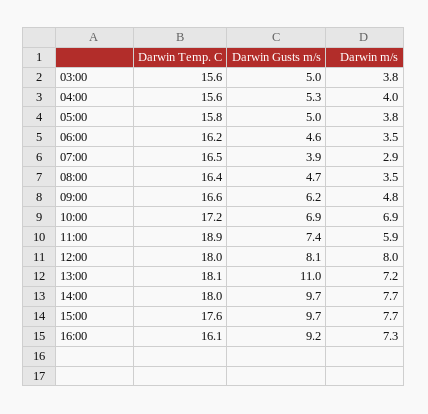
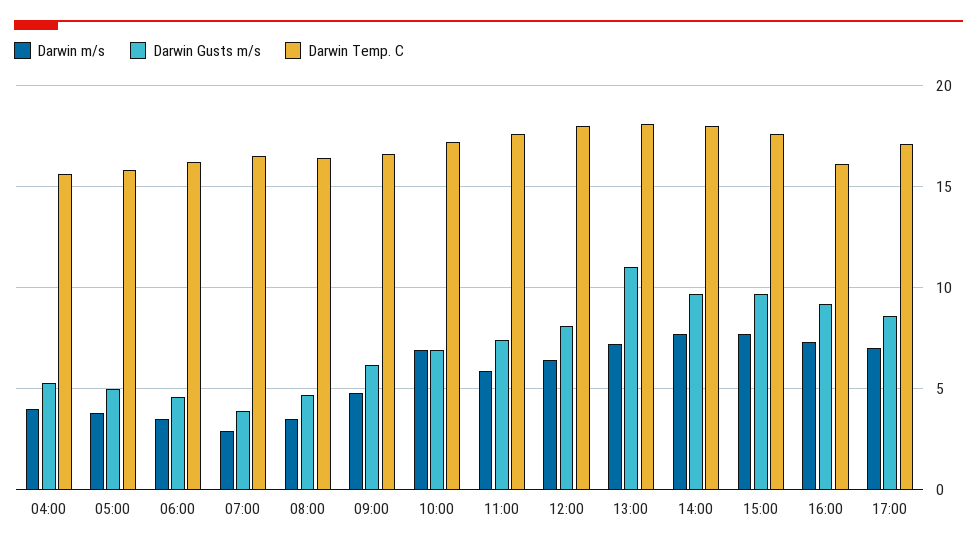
Darwin Temp. C, 03:00: 15.6 -> none
Darwin Gusts m/s, 03:00: 5 -> none
Darwin m/s, 03:00: 3.8 -> none
Darwin Temp. C, 11:00: 18.9 -> 17.5
Darwin m/s, 12:00: 8 -> 6.5
Darwin m/s, 17:00: none -> 7
Darwin Gusts m/s, 17:00: none -> 8.5
Darwin Temp. C, 17:00: none -> 17

